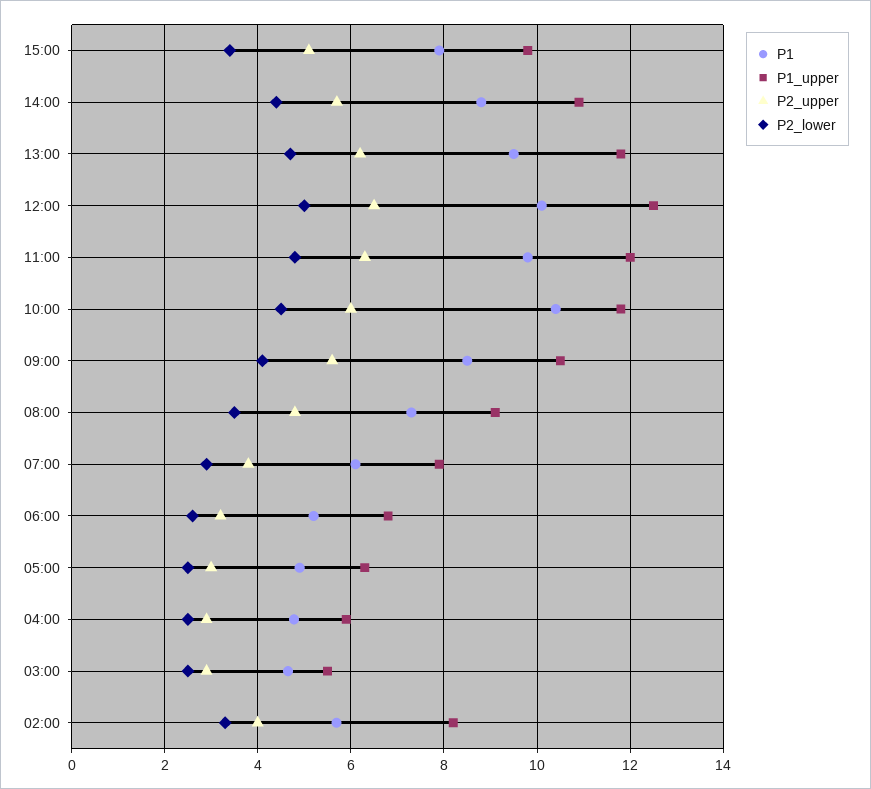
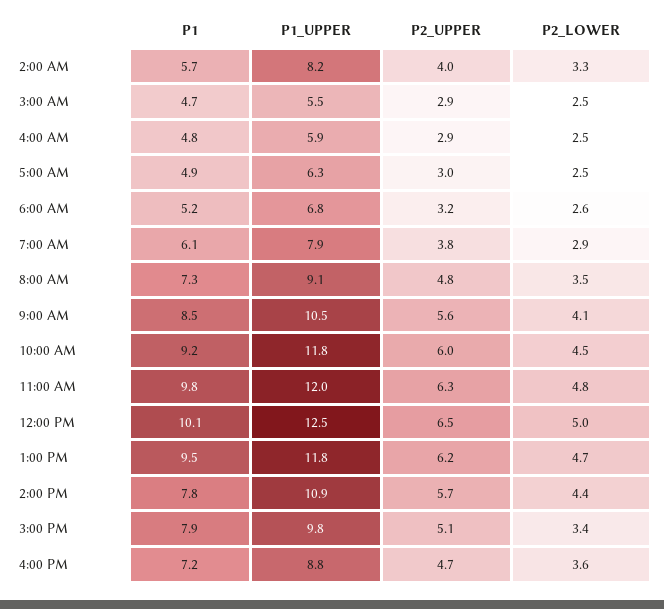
P1, 14:00: 8.8 -> 7.8
P1, 10:00: 10.4 -> 9.2
P1, 4:00 PM: none -> 7.2
P1_upper, 4:00 PM: none -> 8.8
P2_upper, 4:00 PM: none -> 4.7
P2_lower, 4:00 PM: none -> 3.6

